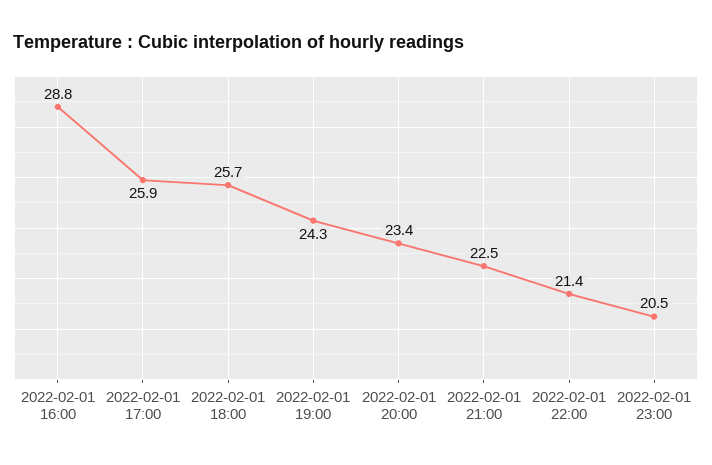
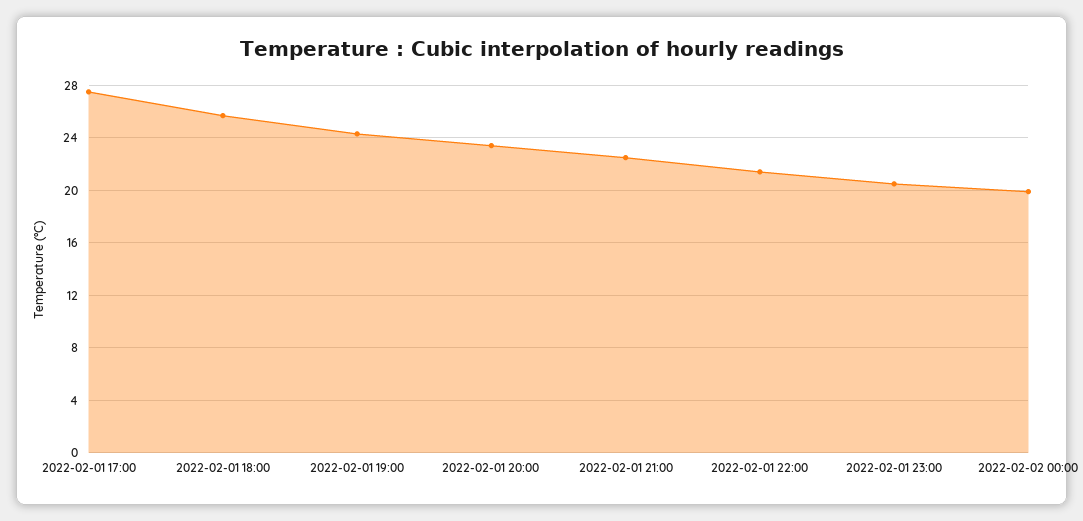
2022-02-01 16:00: 28.8 -> none
2022-02-01 17:00: 25.9 -> 27.5
2022-02-02 00:00: none -> 20

